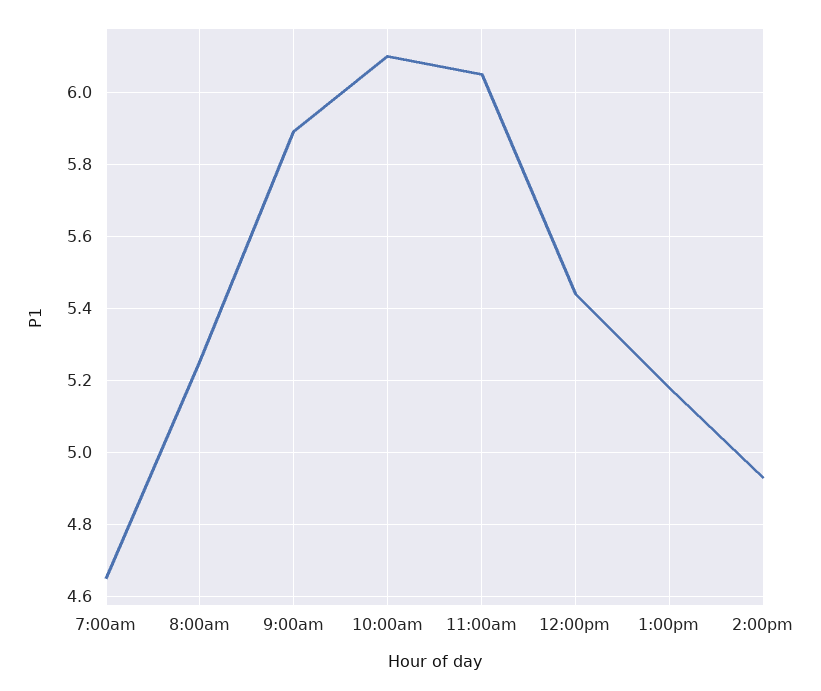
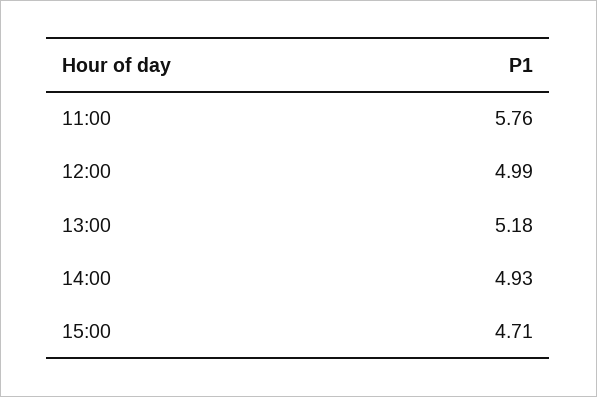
7:00am: 4.65 -> none
8:00am: 5.25 -> none
9:00am: 5.9 -> none
10:00am: 6.1 -> none
11:00am: 6.05 -> 5.76
12:00pm: 5.45 -> 4.99
15:00: none -> 4.71

